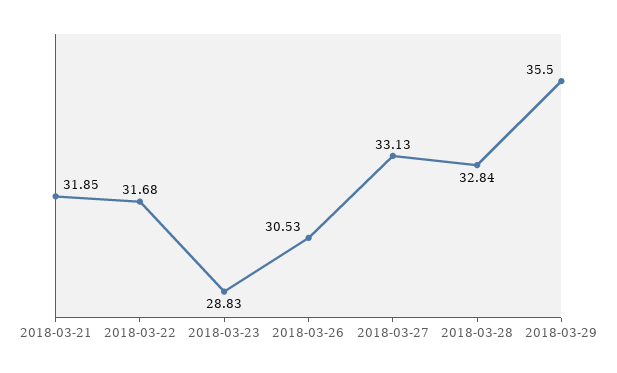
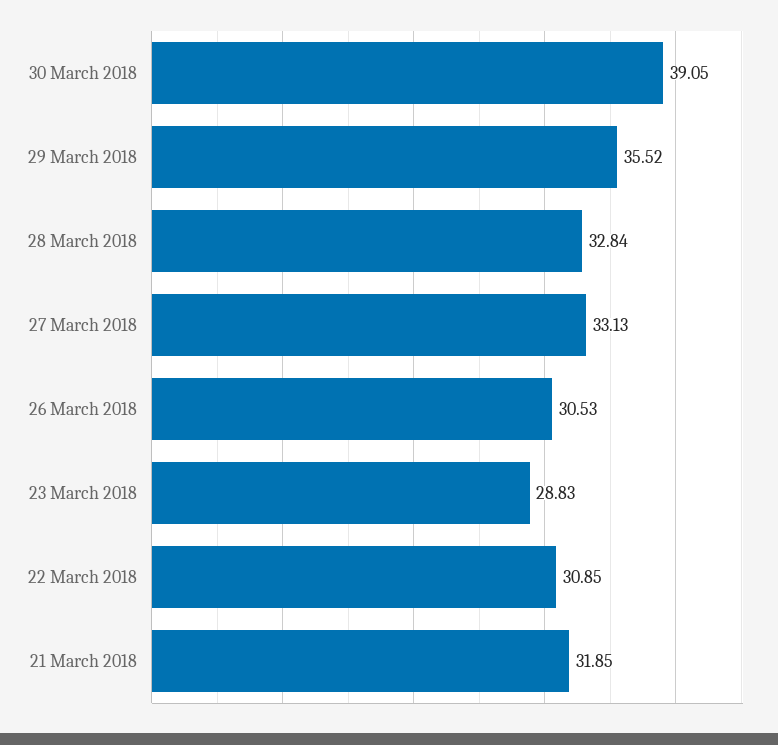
2018-03-22: 31.68 -> 30.85
2018-03-29: 35.5 -> 35.52
30 March 2018: none -> 39.05

